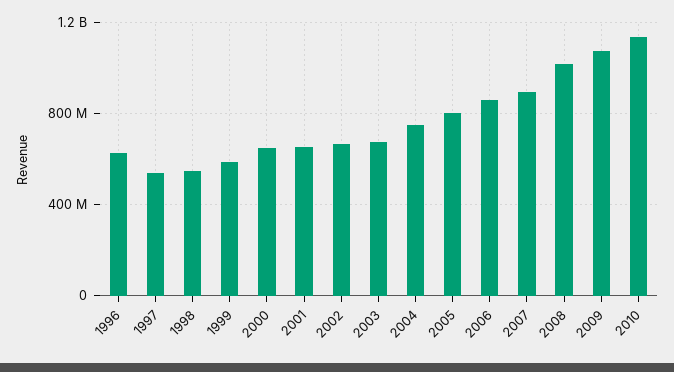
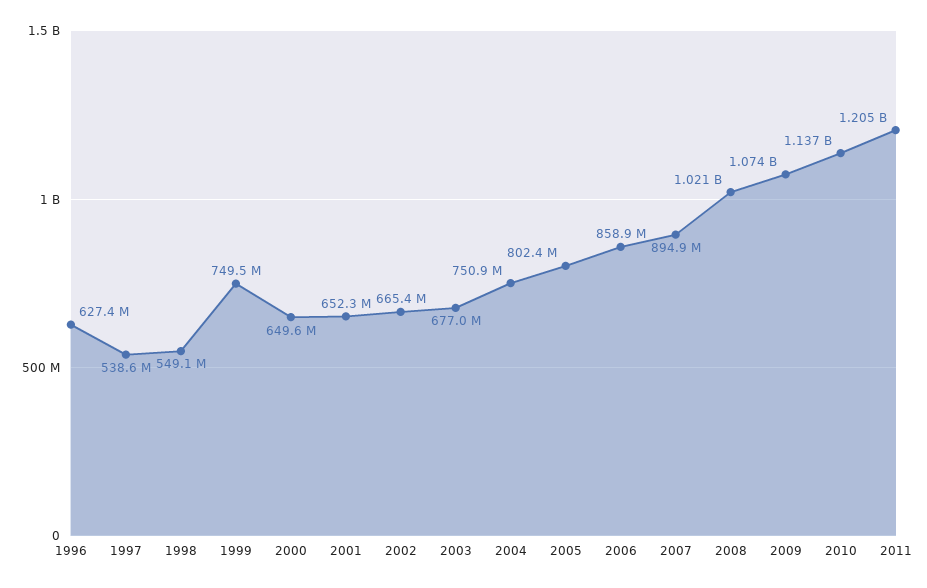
1999: 600000000 -> 749500000
2011: none -> 1205000000

